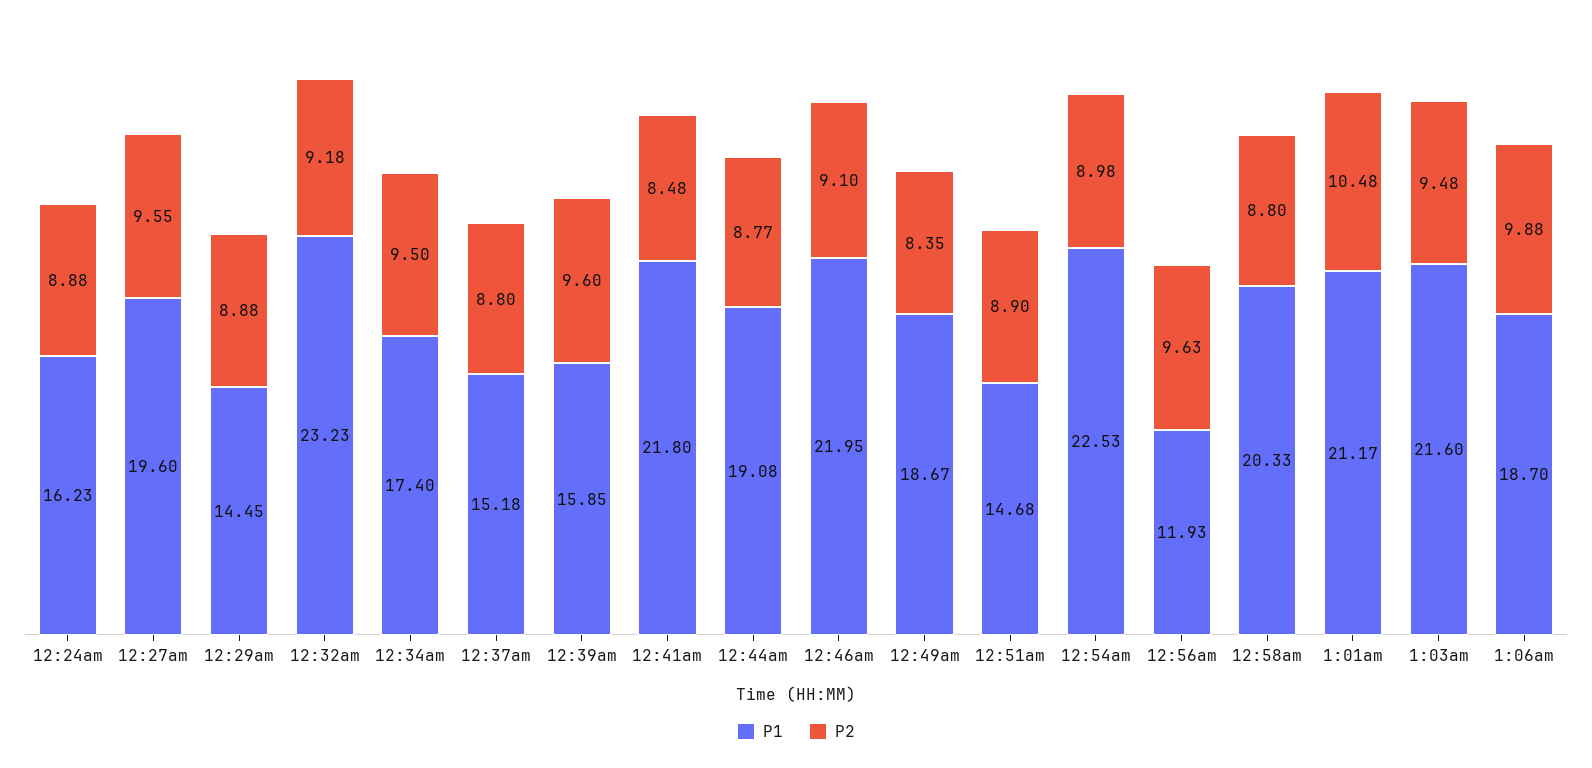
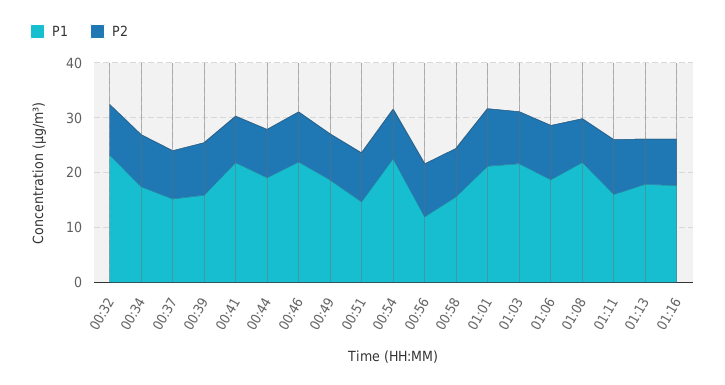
P1, 12:24am: 16.23 -> none
P2, 12:24am: 8.88 -> none
P1, 12:27am: 19.6 -> none
P2, 12:27am: 9.55 -> none
P1, 12:29am: 14.45 -> none
P2, 12:29am: 8.88 -> none
P1, 12:58am: 20.33 -> 16
P1, 01:08: none -> 22
P2, 01:08: none -> 8
P1, 01:11: none -> 16
P2, 01:11: none -> 10
P1, 01:13: none -> 18
P2, 01:13: none -> 8
P1, 01:16: none -> 18
P2, 01:16: none -> 8

